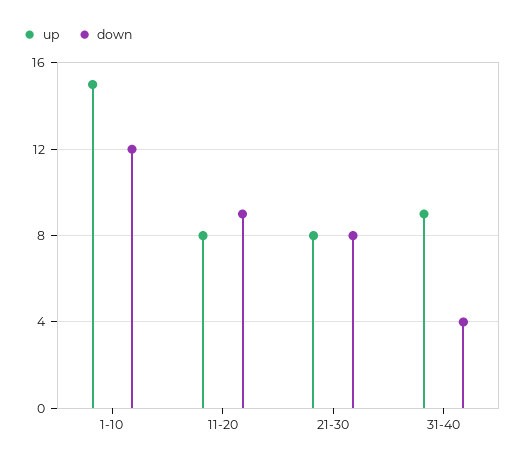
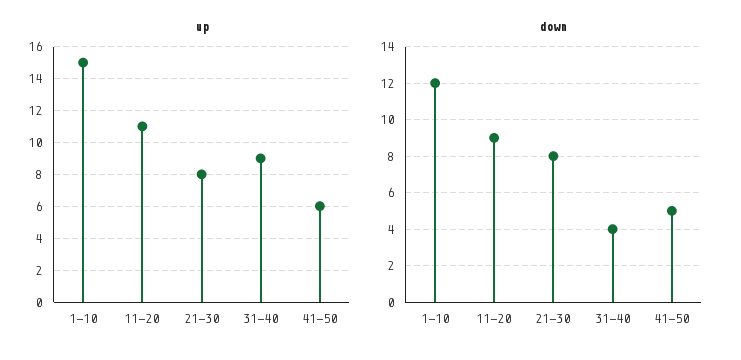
up, 11-20: 8 -> 11
up, 41-50: none -> 6
down, 41-50: none -> 5

